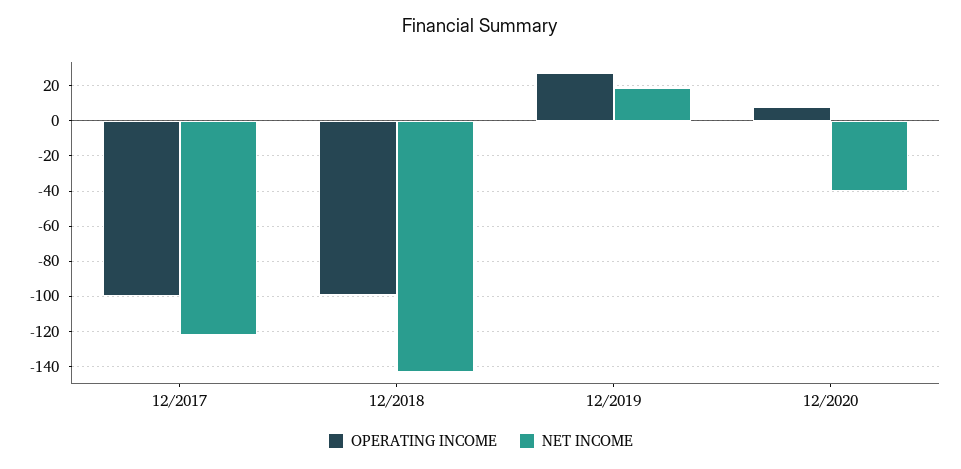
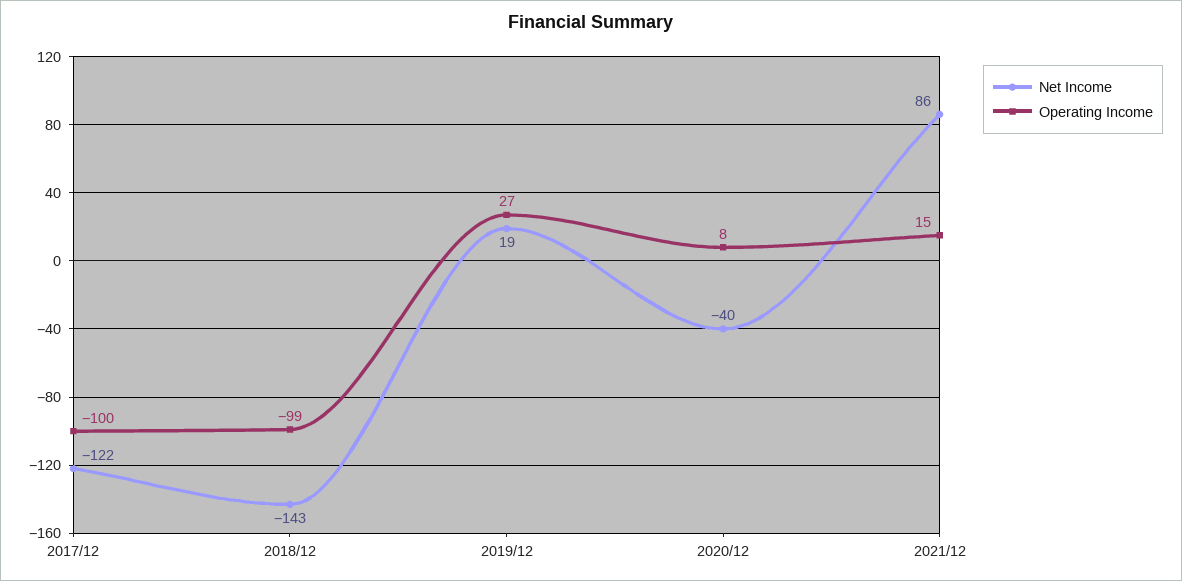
NET INCOME, 2021/12: none -> 86
OPERATING INCOME, 2021/12: none -> 15

